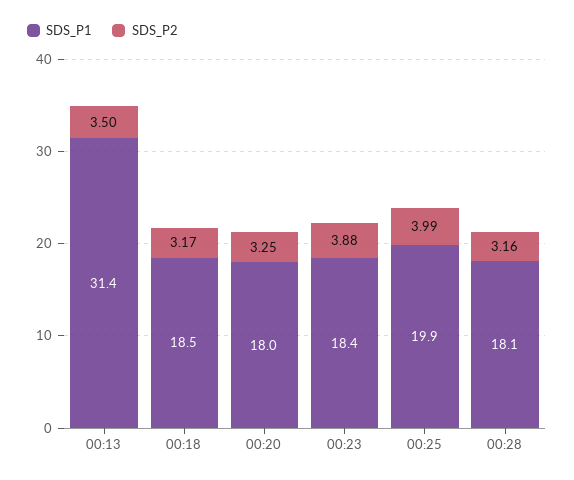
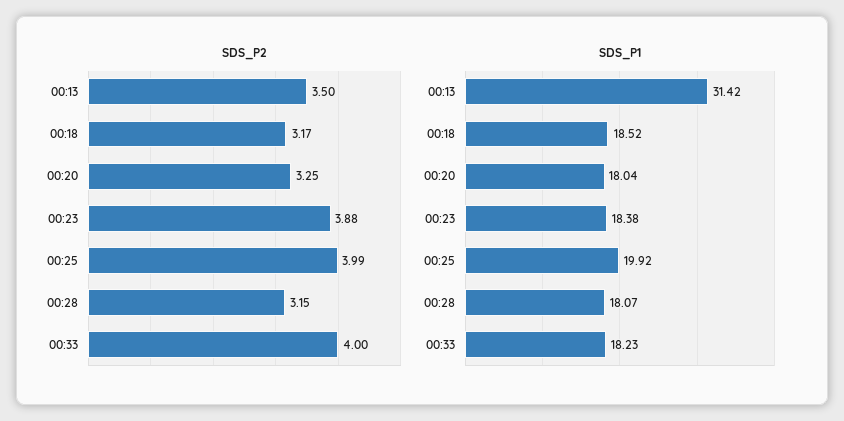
SDS_P2, 00:28: 3.16 -> 3.15
SDS_P2, 00:33: none -> 4
SDS_P1, 00:33: none -> 18.23

